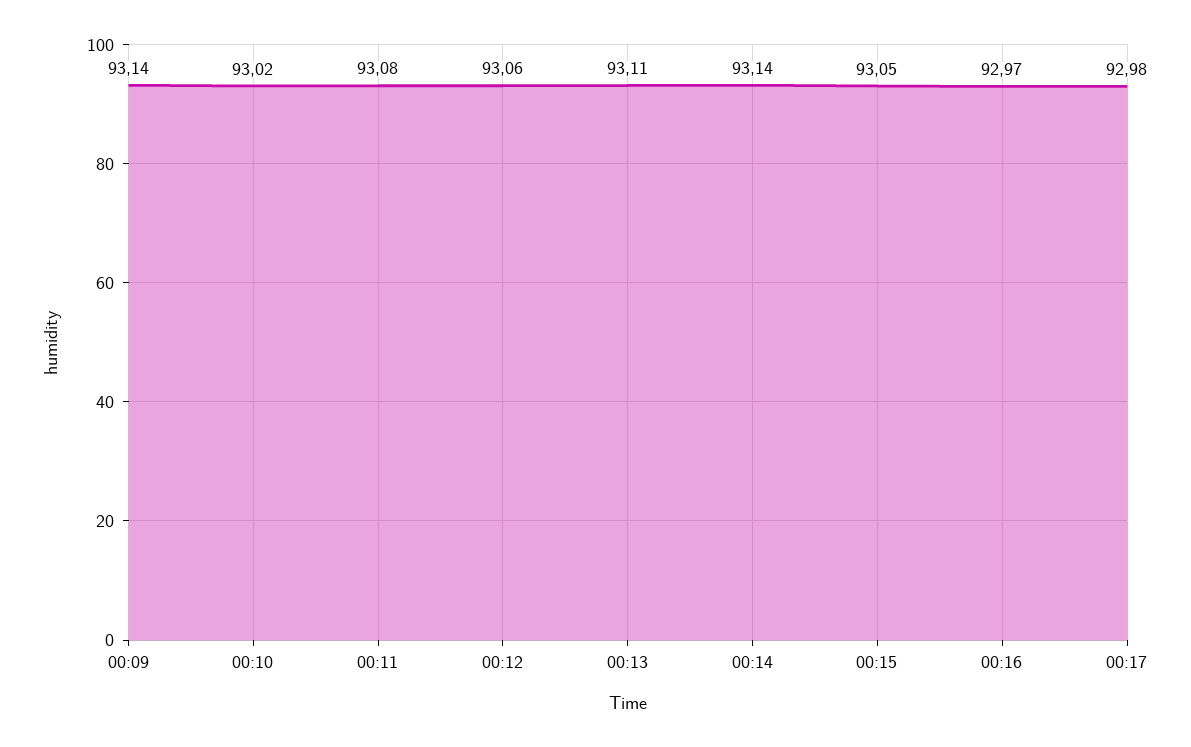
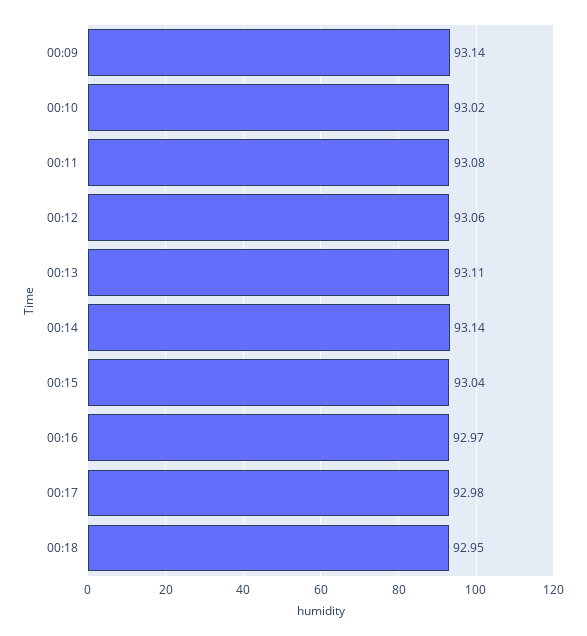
00:15: 93.05 -> 93.04
00:18: none -> 92.95

